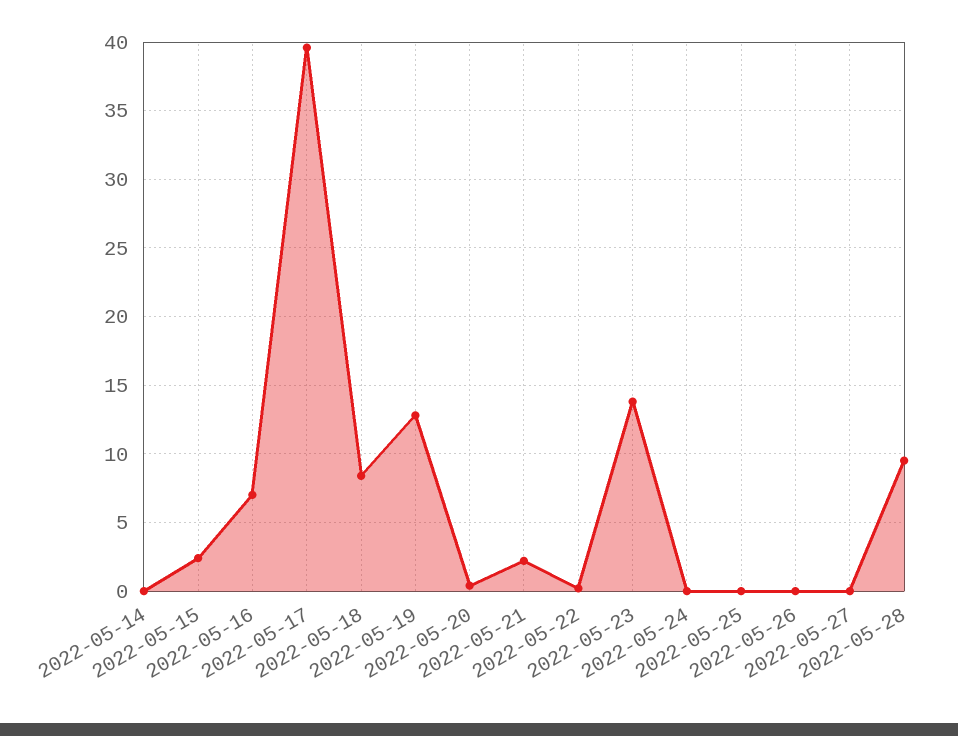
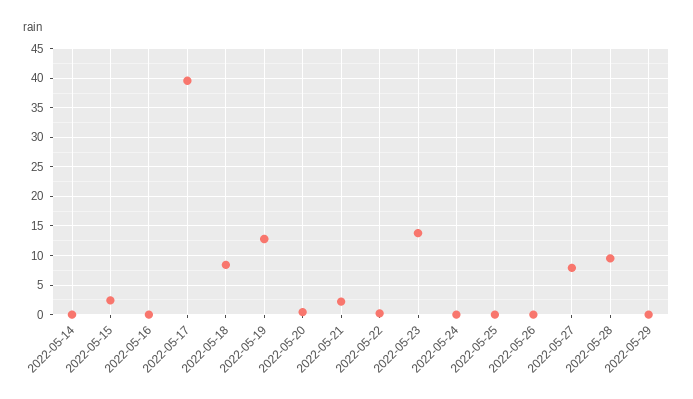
2022-05-16: 7 -> 0
2022-05-27: 0 -> 7.5
2022-05-29: none -> 0

